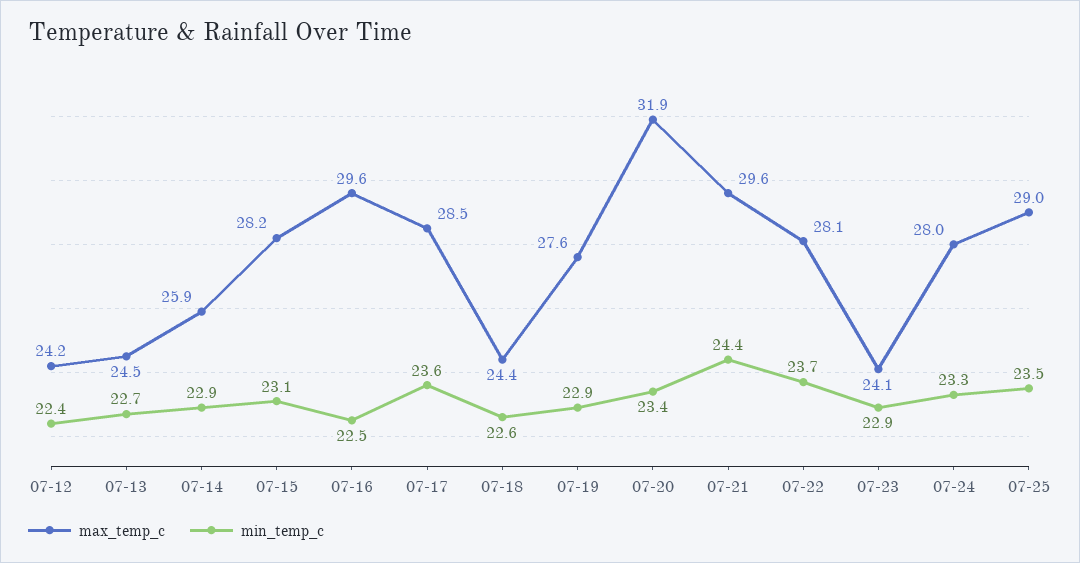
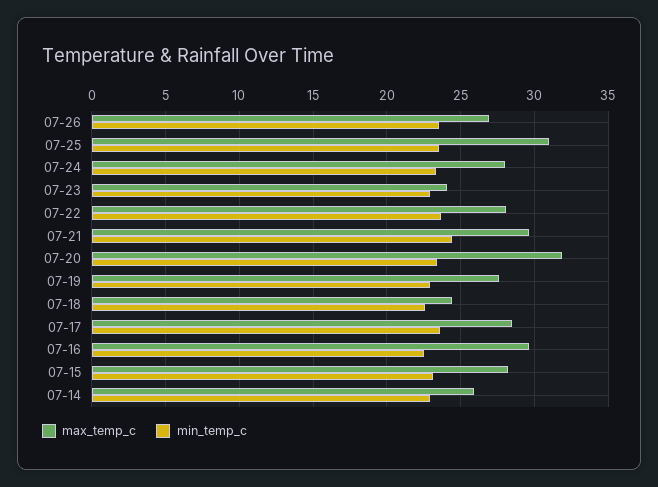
max_temp_c, 07-12: 24.2 -> none
min_temp_c, 07-12: 22.4 -> none
max_temp_c, 07-13: 24.5 -> none
min_temp_c, 07-13: 22.7 -> none
max_temp_c, 07-25: 29 -> 31
max_temp_c, 07-26: none -> 27
min_temp_c, 07-26: none -> 23.5

